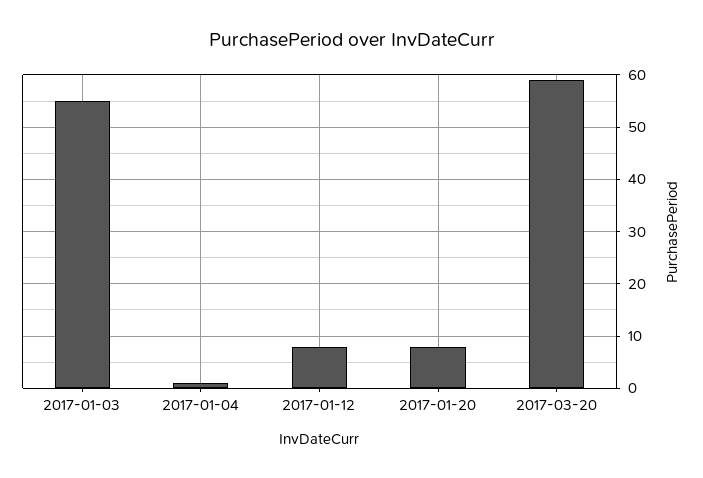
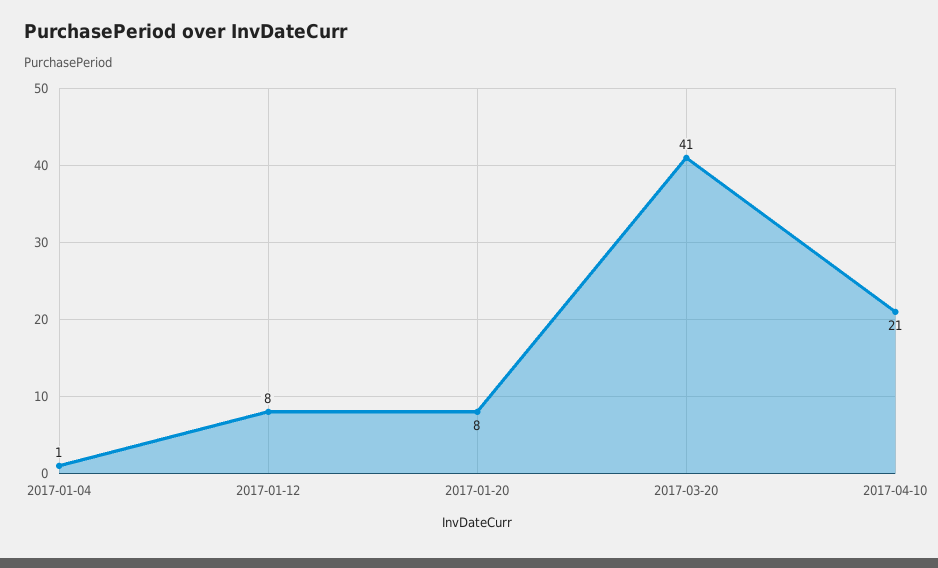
2017-01-03: 55 -> none
2017-03-20: 60 -> 41
2017-04-10: none -> 21

